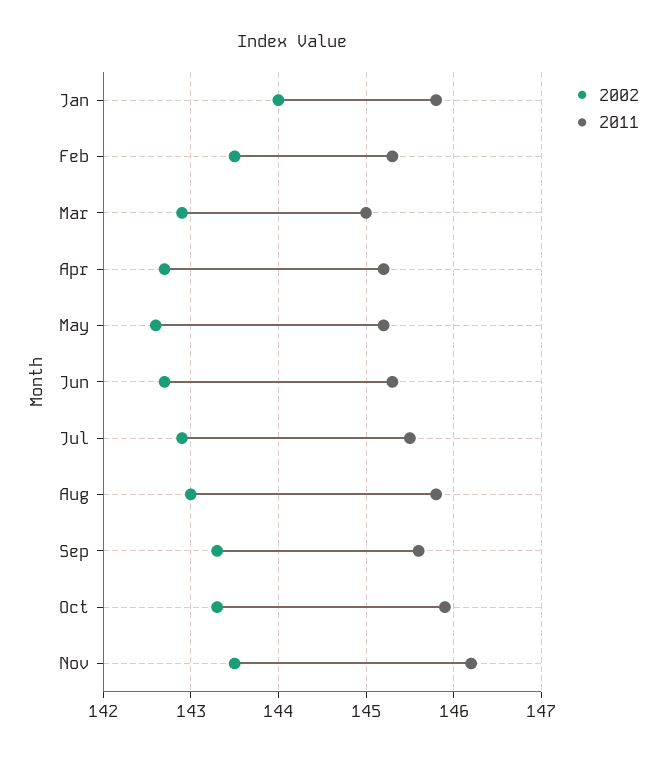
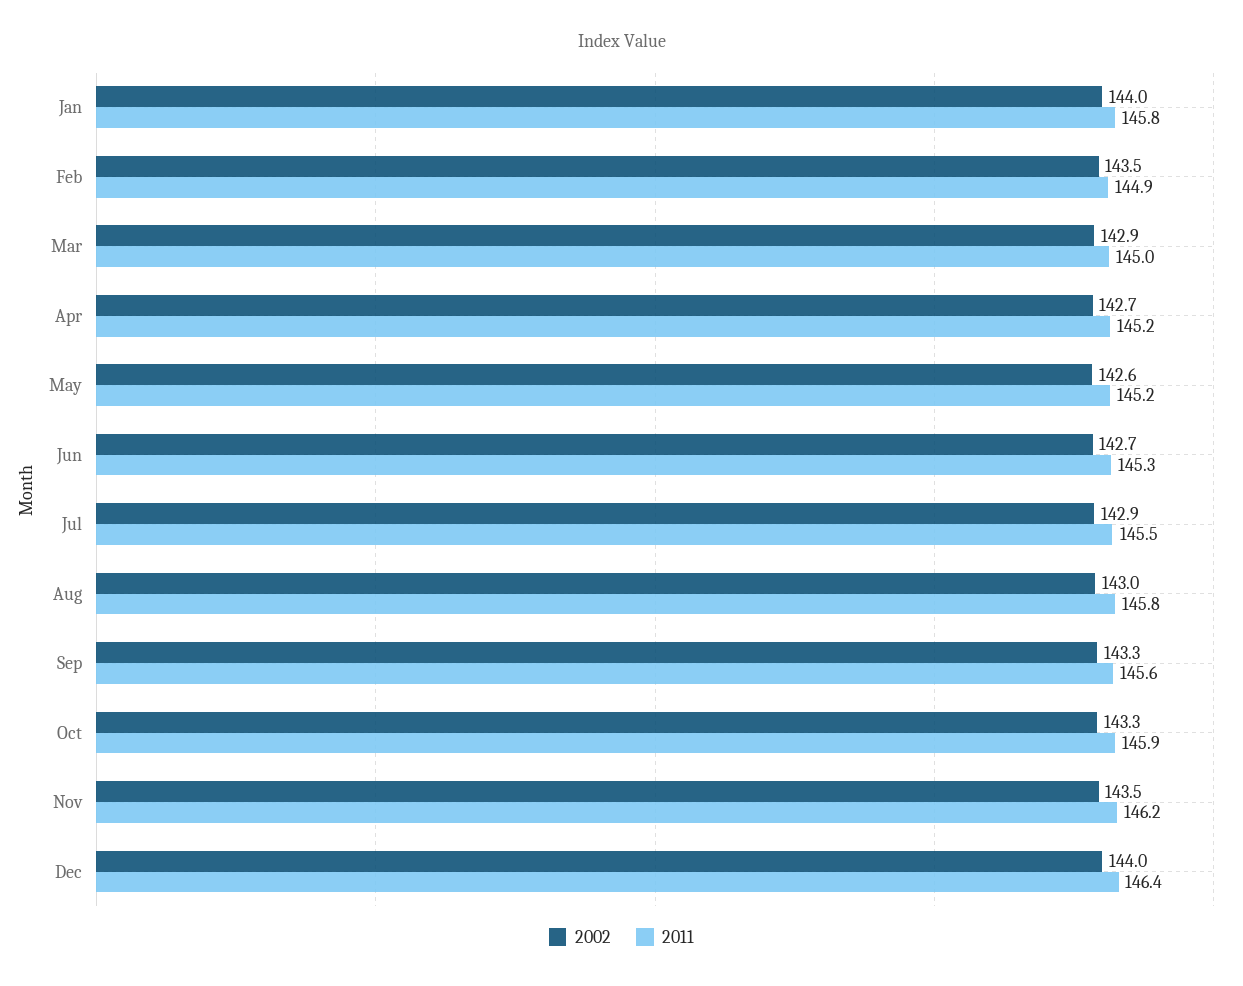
2011, Feb: 145.3 -> 144.9
2002, Dec: none -> 144
2011, Dec: none -> 146.4

